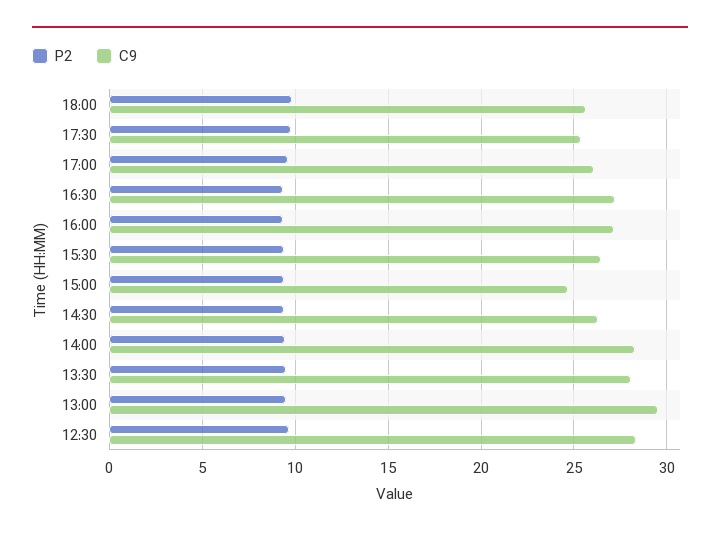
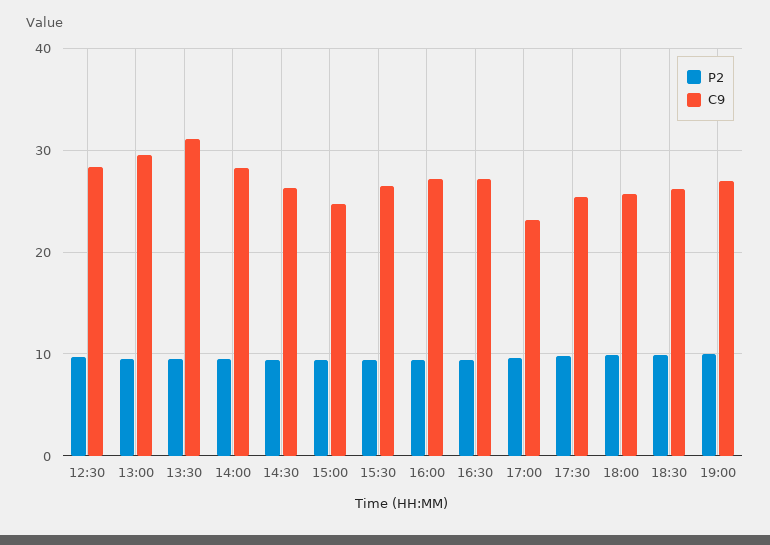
C9, 17:00: 26 -> 23
C9, 13:30: 28 -> 31
P2, 18:30: none -> 10
C9, 18:30: none -> 26
P2, 19:00: none -> 10
C9, 19:00: none -> 27

